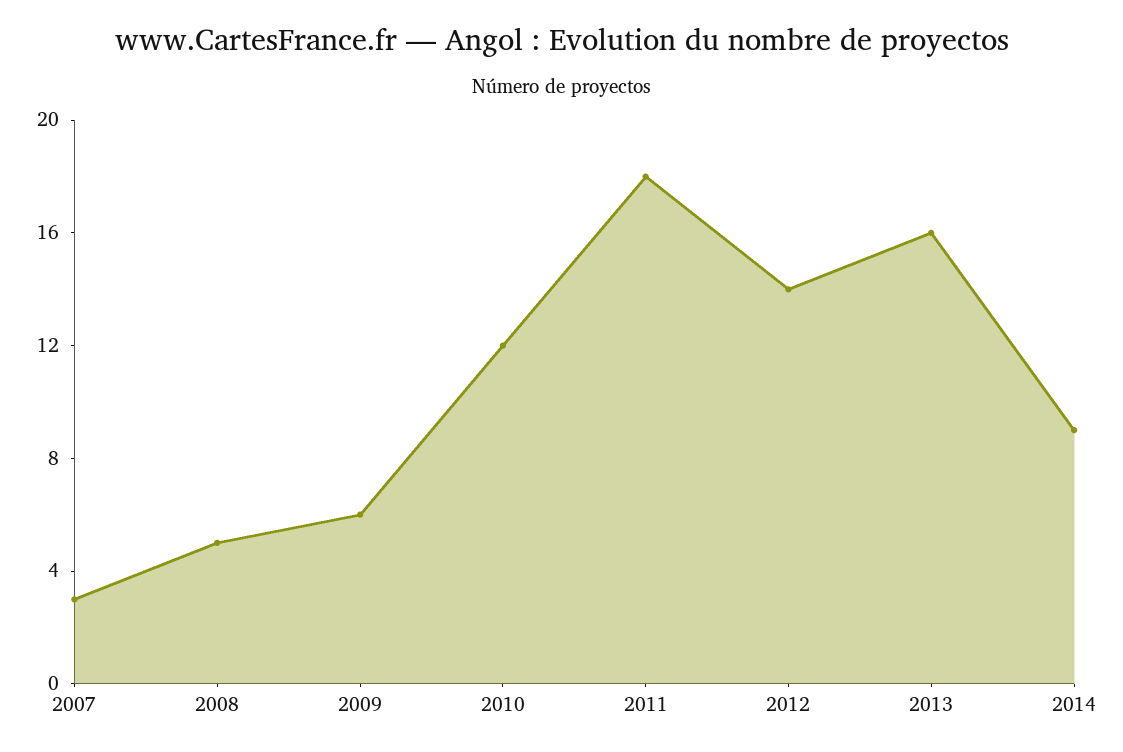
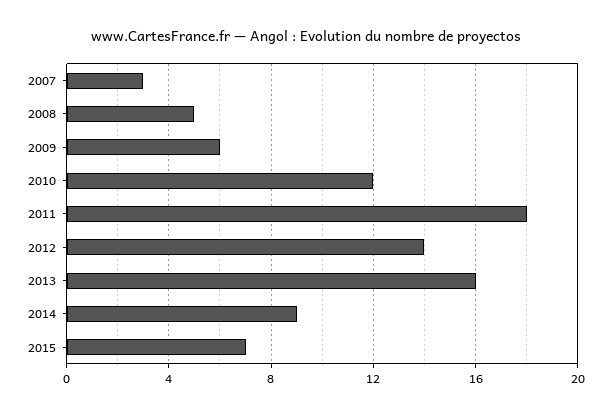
2015: none -> 7

